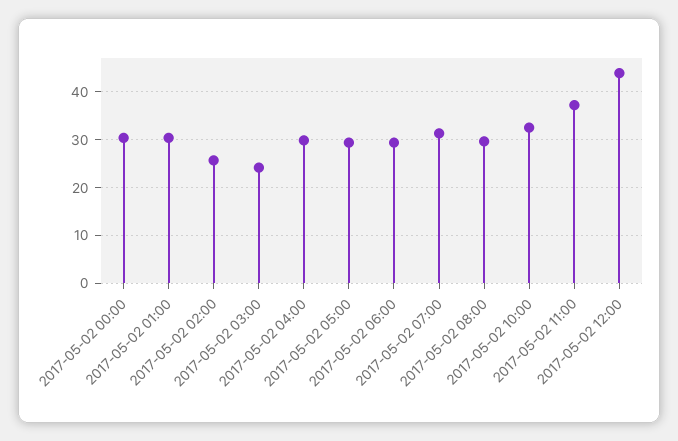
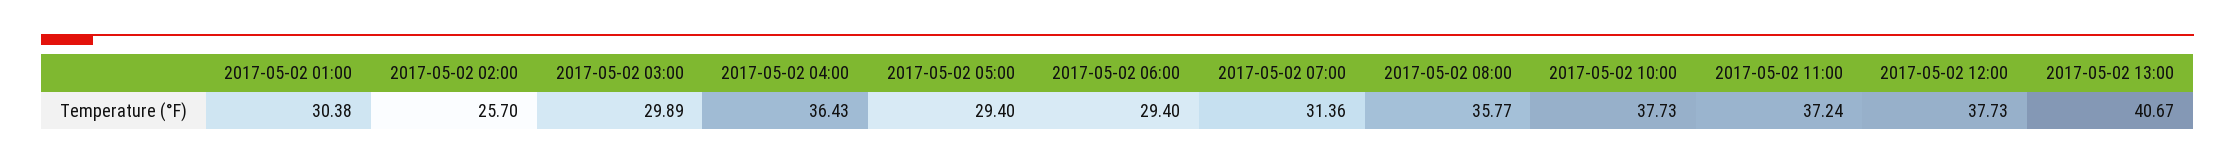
2017-05-02 00:00: 30 -> none
2017-05-02 03:00: 24 -> 29.89
2017-05-02 04:00: 30 -> 36.43
2017-05-02 08:00: 30 -> 35.77
2017-05-02 10:00: 32 -> 37.73
2017-05-02 12:00: 44 -> 37.73
2017-05-02 13:00: none -> 40.67

